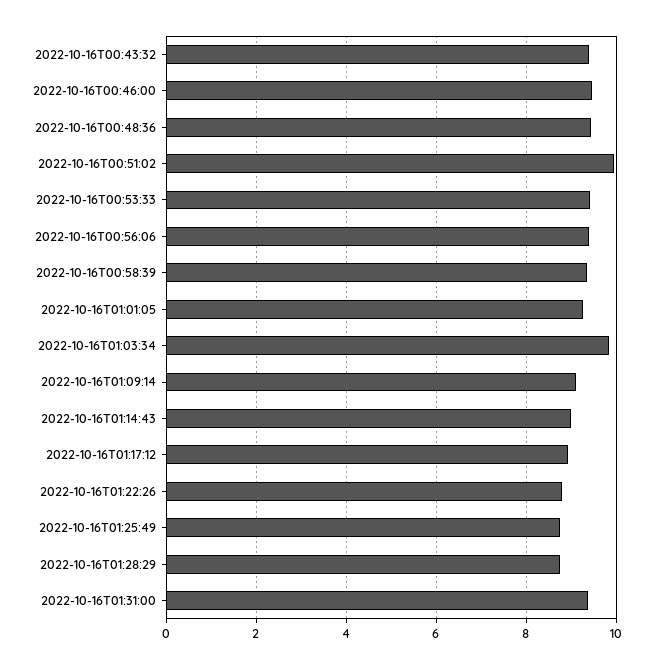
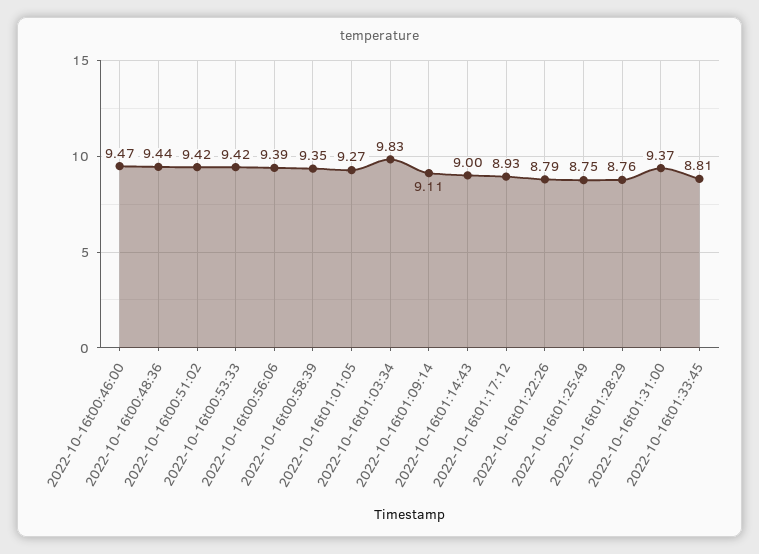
2022-10-16T00:43:32: 9.4 -> none
2022-10-16T00:51:02: 10 -> 9.42
2022-10-16t01:33:45: none -> 8.81

